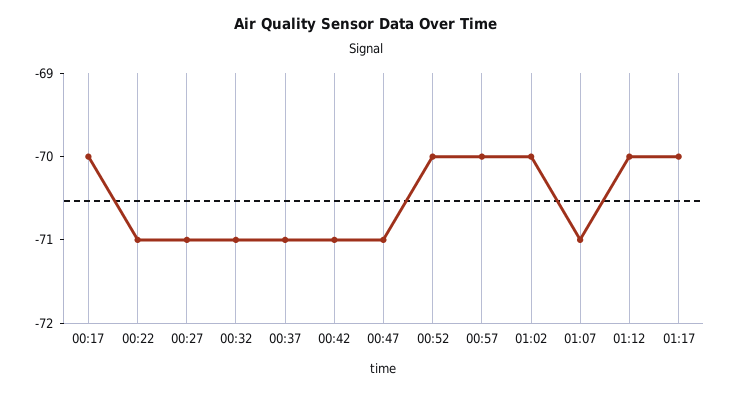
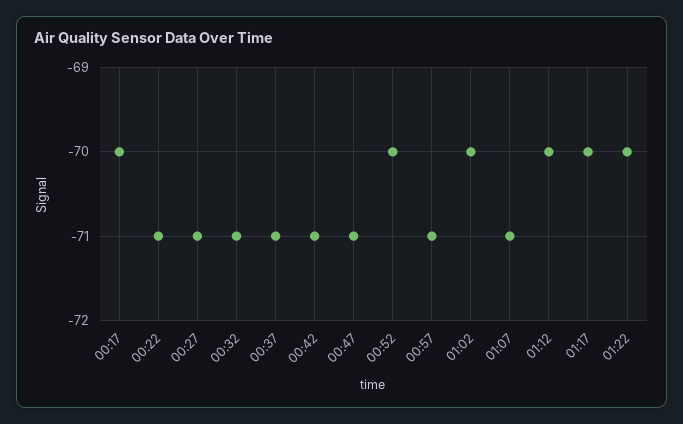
00:57: -70 -> -71
01:22: none -> -70

